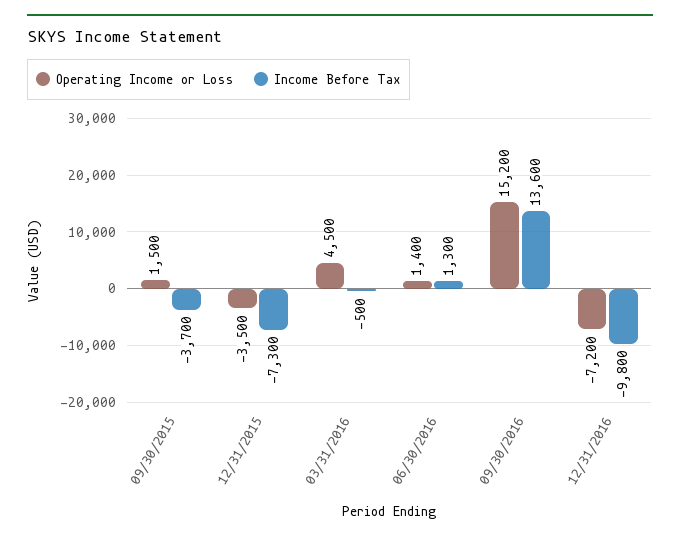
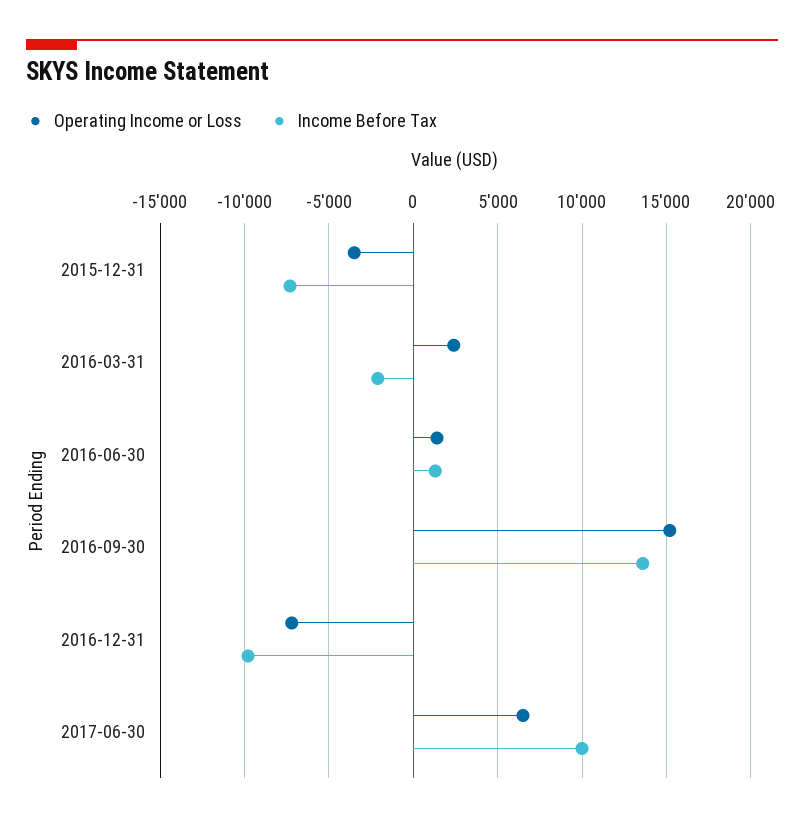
Operating Income or Loss, 09/30/2015: 1500 -> none
Income Before Tax, 09/30/2015: -3700 -> none
Operating Income or Loss, 03/31/2016: 4500 -> 2500
Income Before Tax, 03/31/2016: -500 -> -2000
Operating Income or Loss, 2017-06-30: none -> 6500
Income Before Tax, 2017-06-30: none -> 10000

